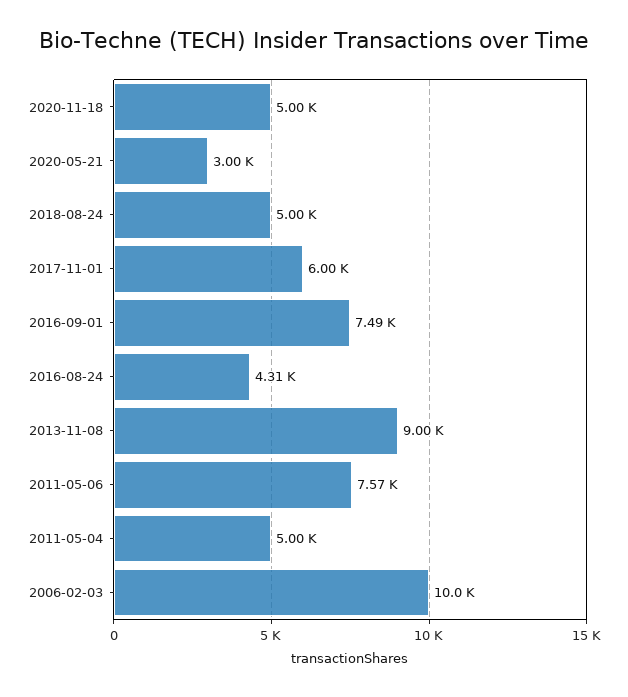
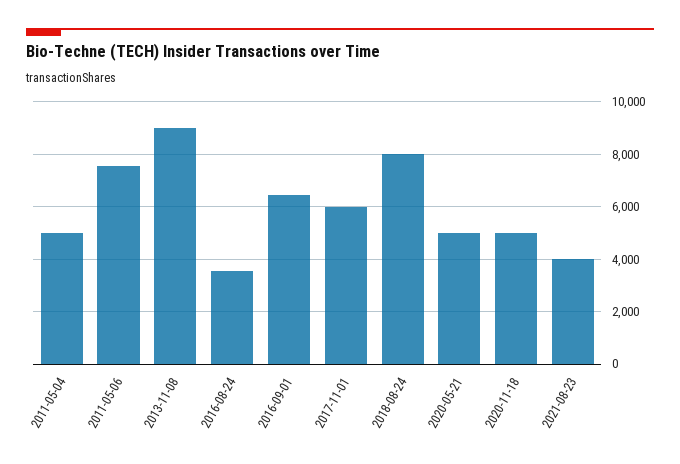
2020-05-21: 3000 -> 5000
2018-08-24: 5000 -> 8000
2016-09-01: 7490 -> 6500
2016-08-24: 4310 -> 3500
2006-02-03: 10000 -> none
2021-08-23: none -> 4000

